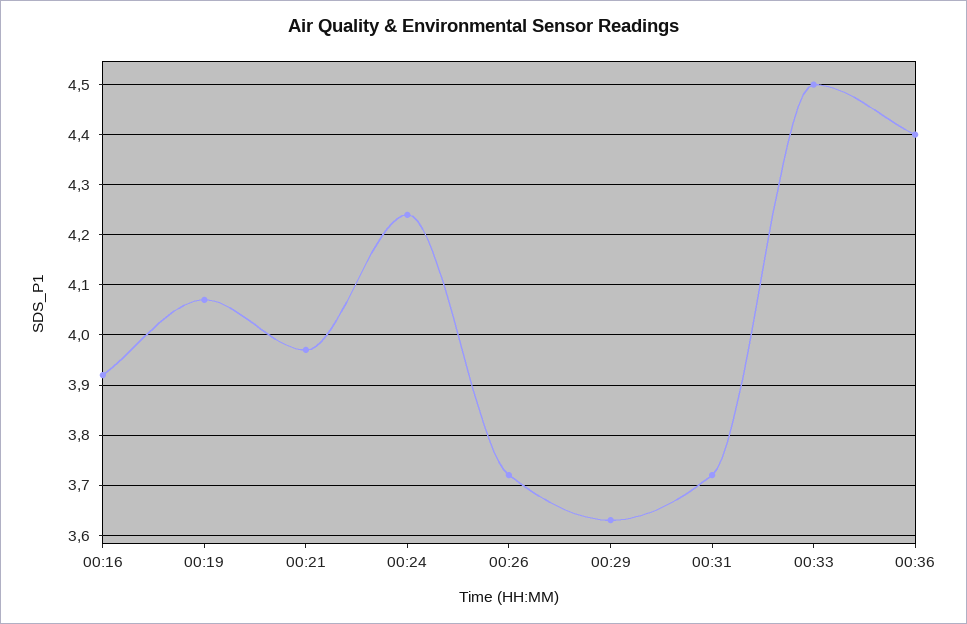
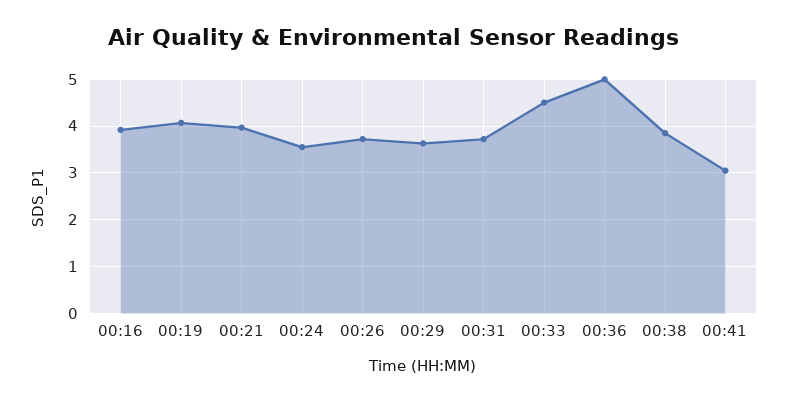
00:24: 4.25 -> 3.6
00:36: 4.4 -> 5
00:38: none -> 3.8
00:41: none -> 3

